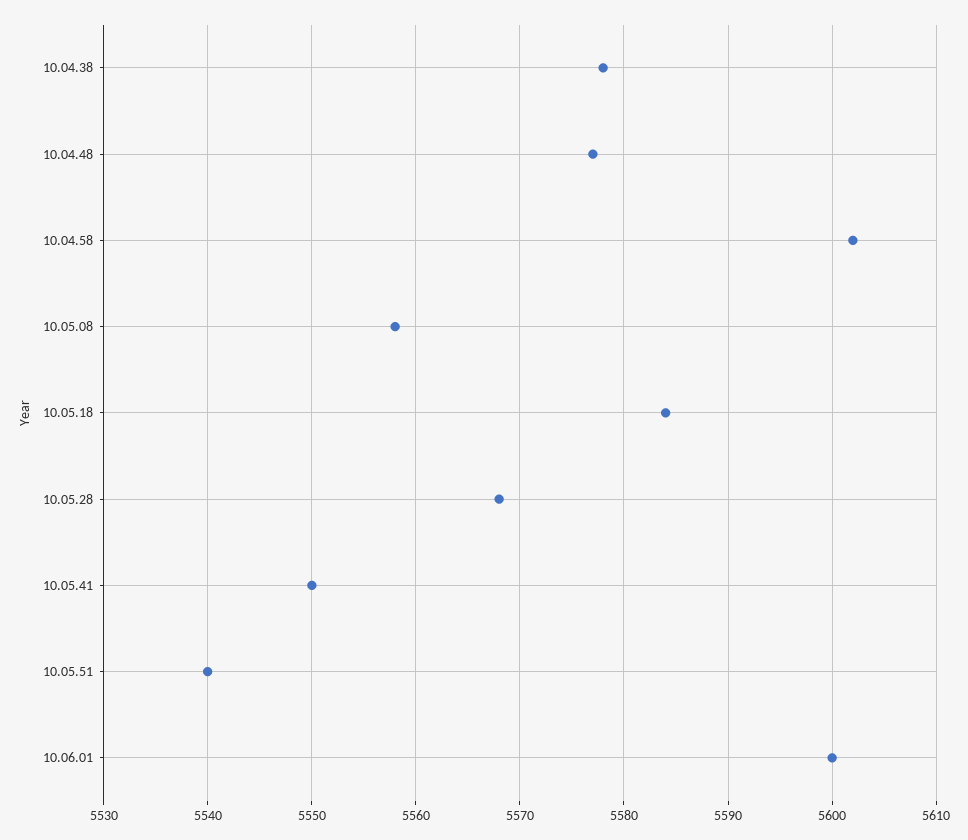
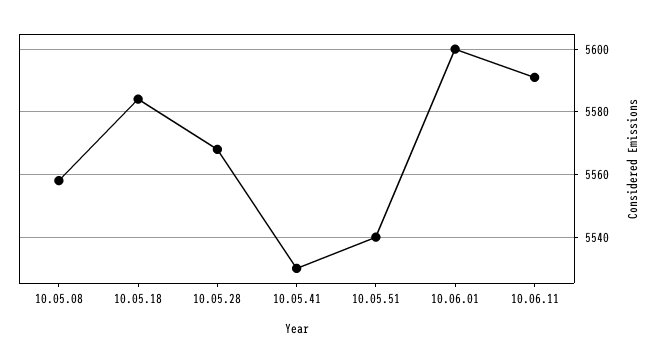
10.04.38: 5578 -> none
10.04.48: 5577 -> none
10.04.58: 5602 -> none
10.05.41: 5550 -> 5530
10.06.11: none -> 5590

